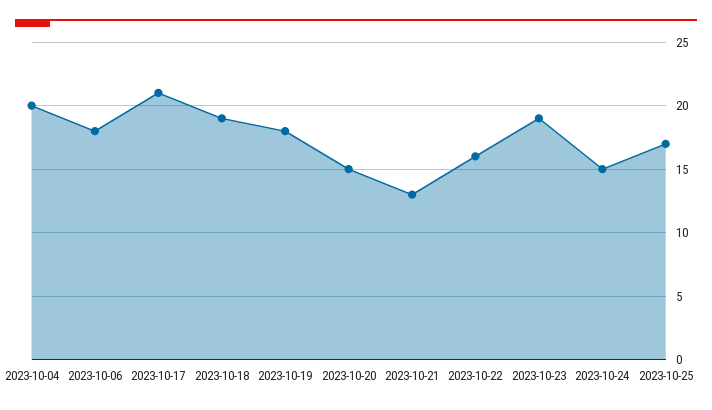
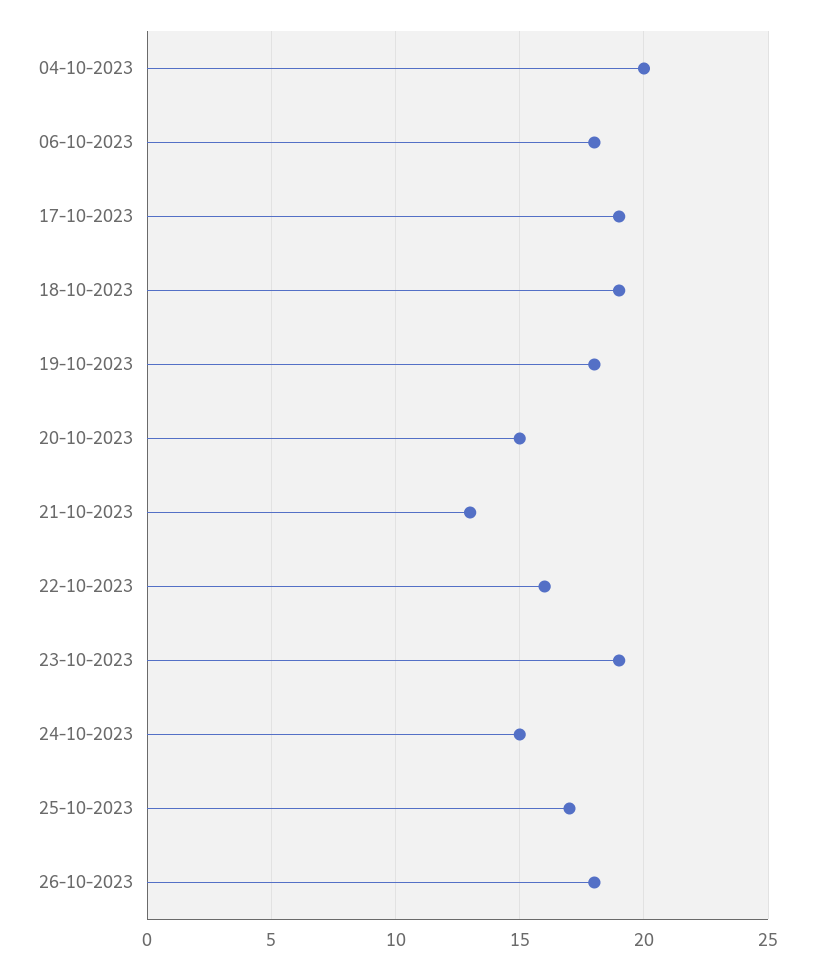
2023-10-17: 21 -> 19
26-10-2023: none -> 18

